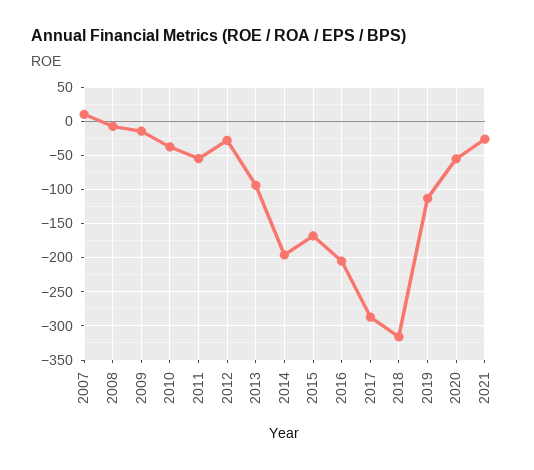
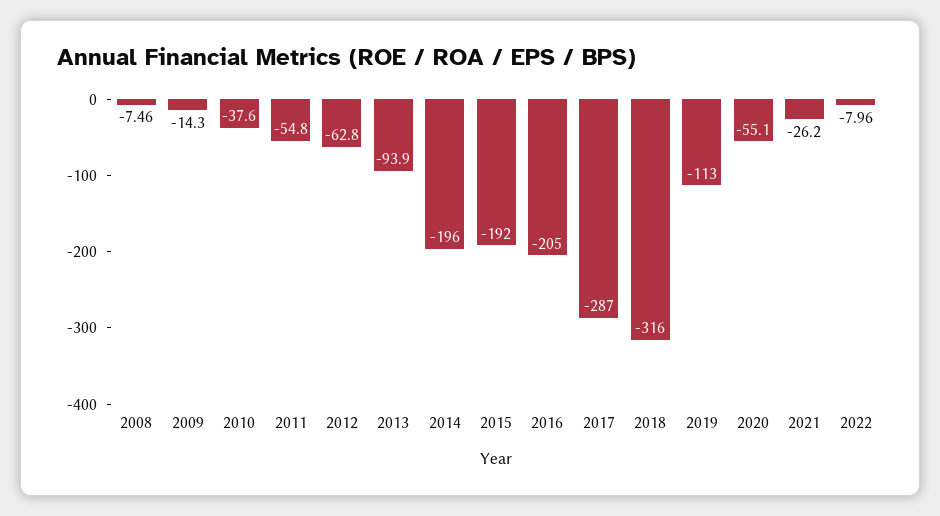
2007: 10 -> none
2012: -30 -> -62.8
2015: -170 -> -192
2022: none -> -7.96

